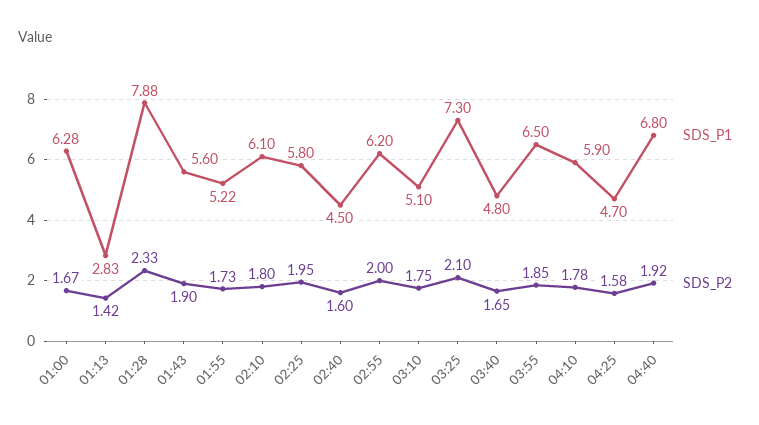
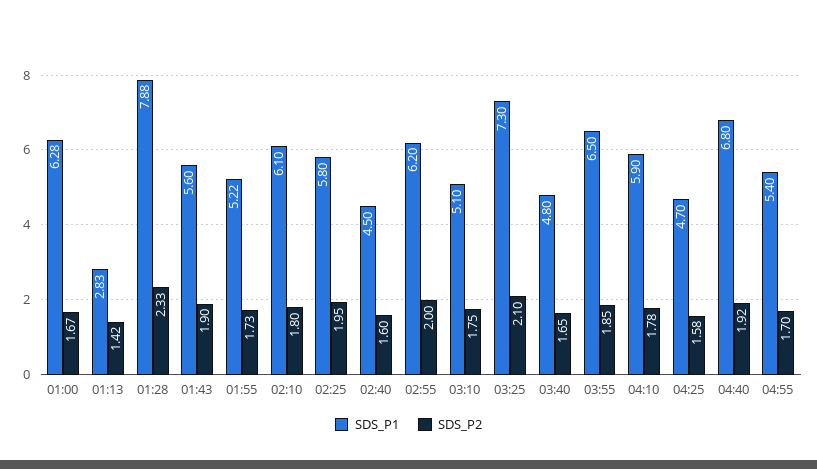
SDS_P1, 04:55: none -> 5.4
SDS_P2, 04:55: none -> 1.7

